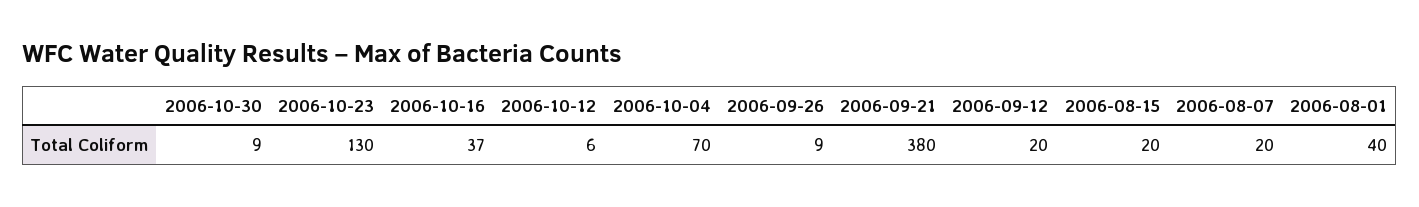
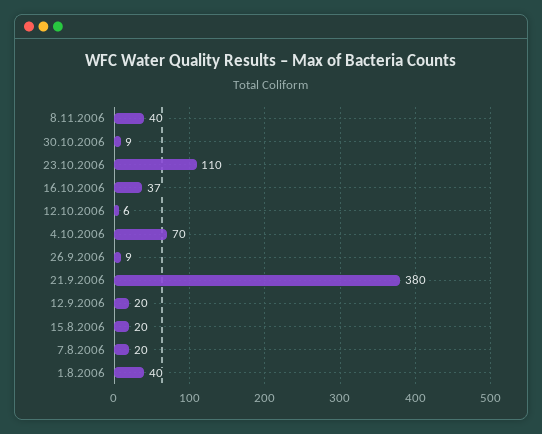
2006-10-23: 130 -> 110
8.11.2006: none -> 40

